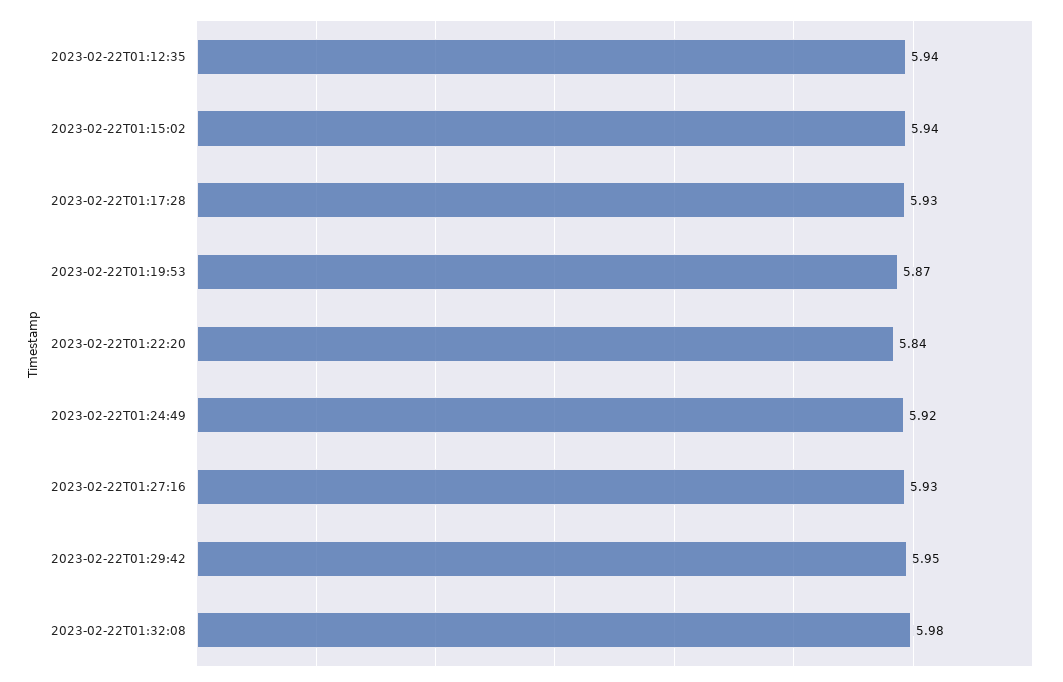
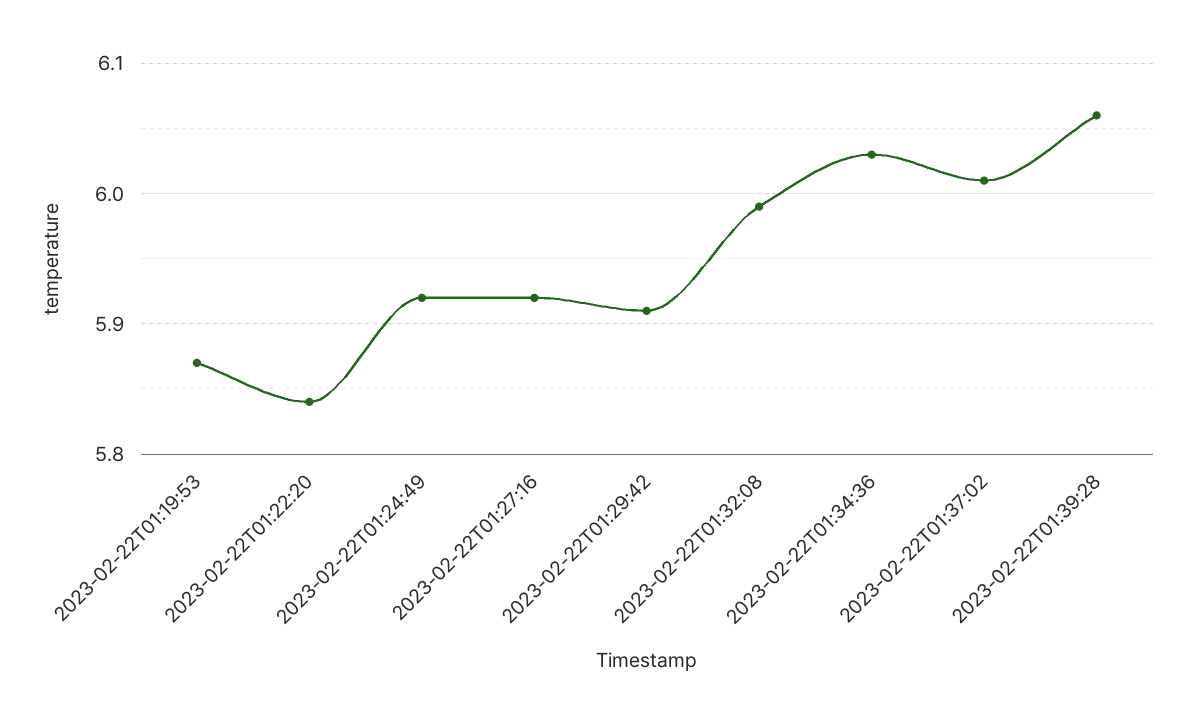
2023-02-22T01:12:35: 5.94 -> none
2023-02-22T01:15:02: 5.94 -> none
2023-02-22T01:17:28: 5.93 -> none
2023-02-22T01:27:16: 5.93 -> 5.92
2023-02-22T01:29:42: 5.95 -> 5.91
2023-02-22T01:32:08: 5.98 -> 5.99
2023-02-22T01:34:36: none -> 6.03
2023-02-22T01:37:02: none -> 6.01
2023-02-22T01:39:28: none -> 6.06

